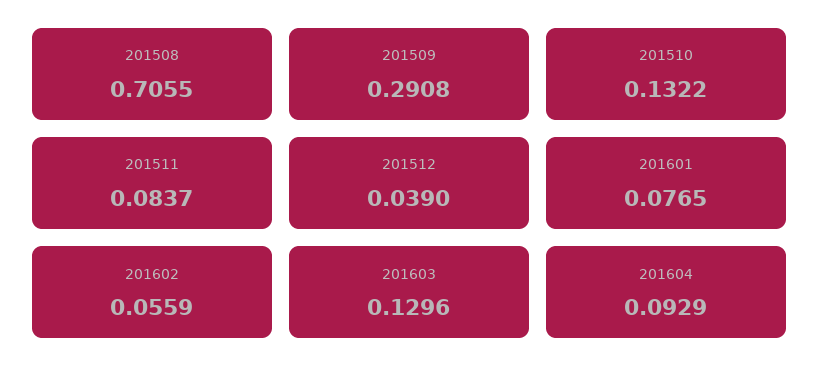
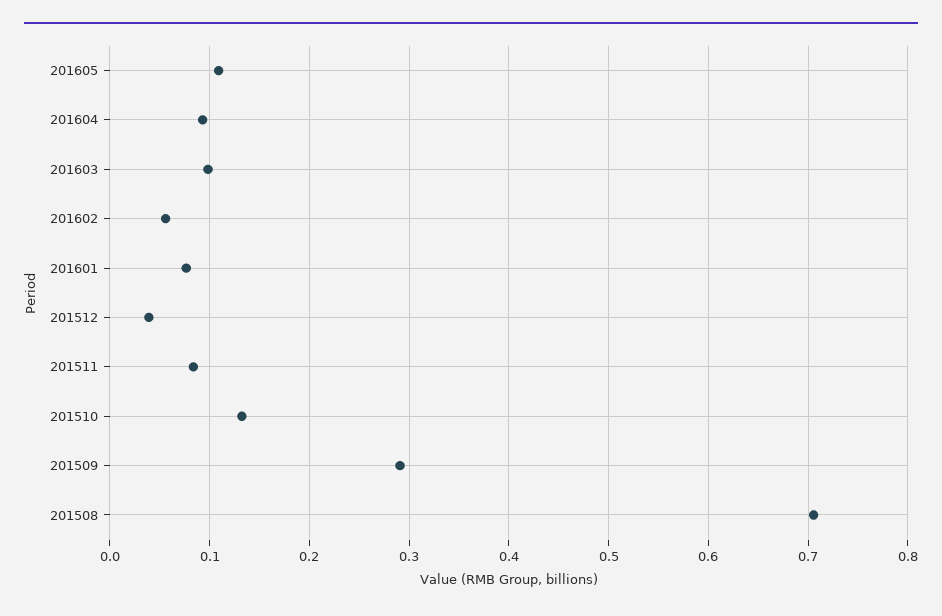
201603: 0.1296 -> 0.1
201605: none -> 0.11

